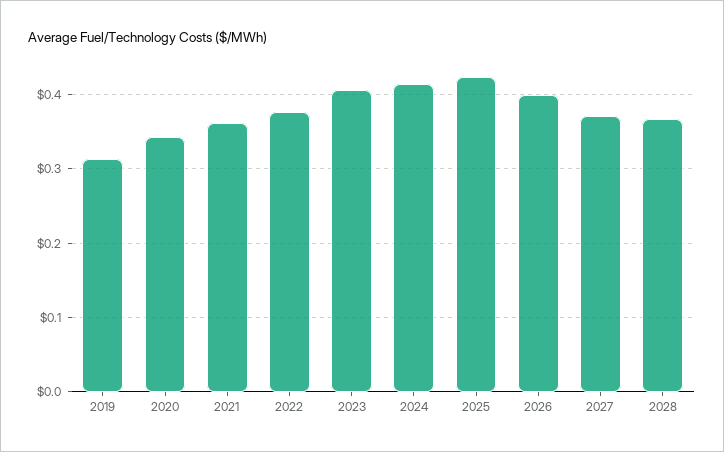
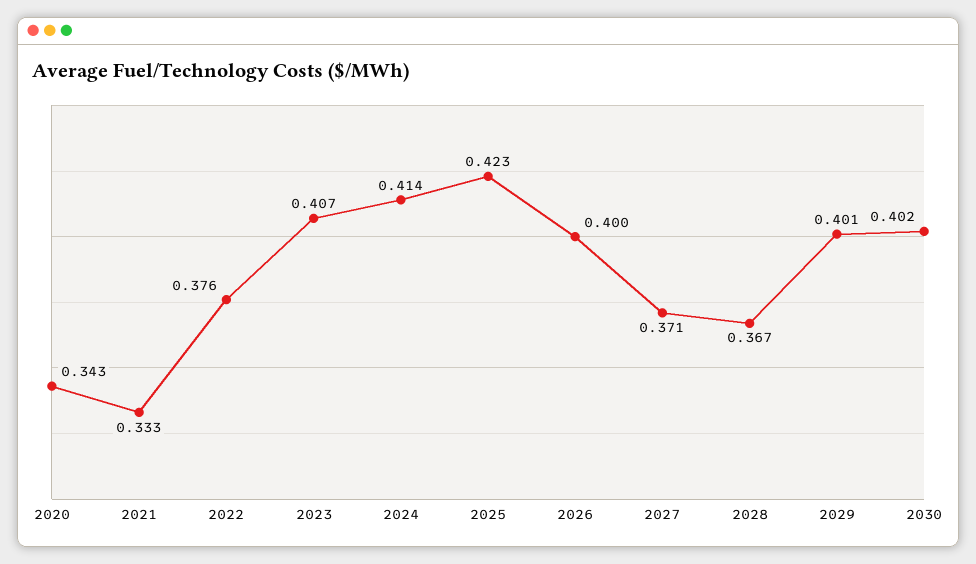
2019: 0.31 -> none
2021: 0.36 -> 0.333
2029: none -> 0.401
2030: none -> 0.402

